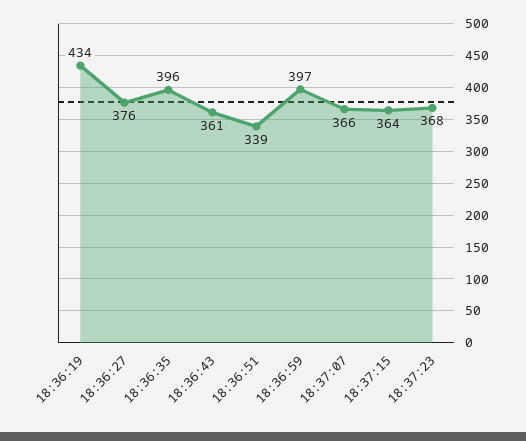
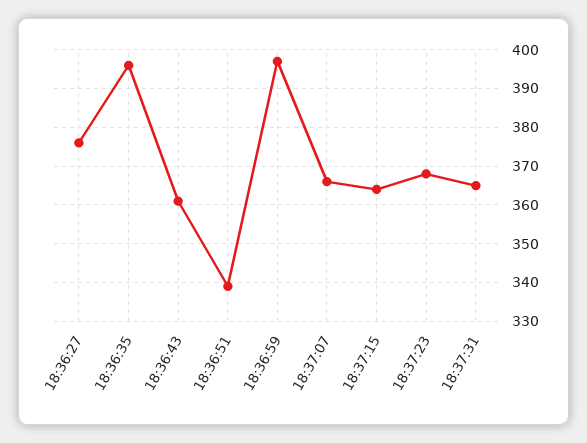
18:36:19: 434 -> none
18:37:31: none -> 365

